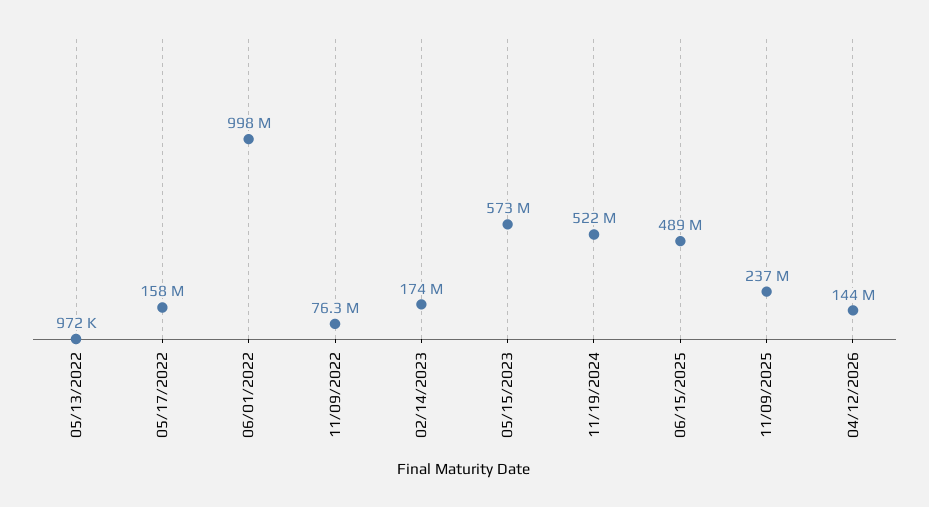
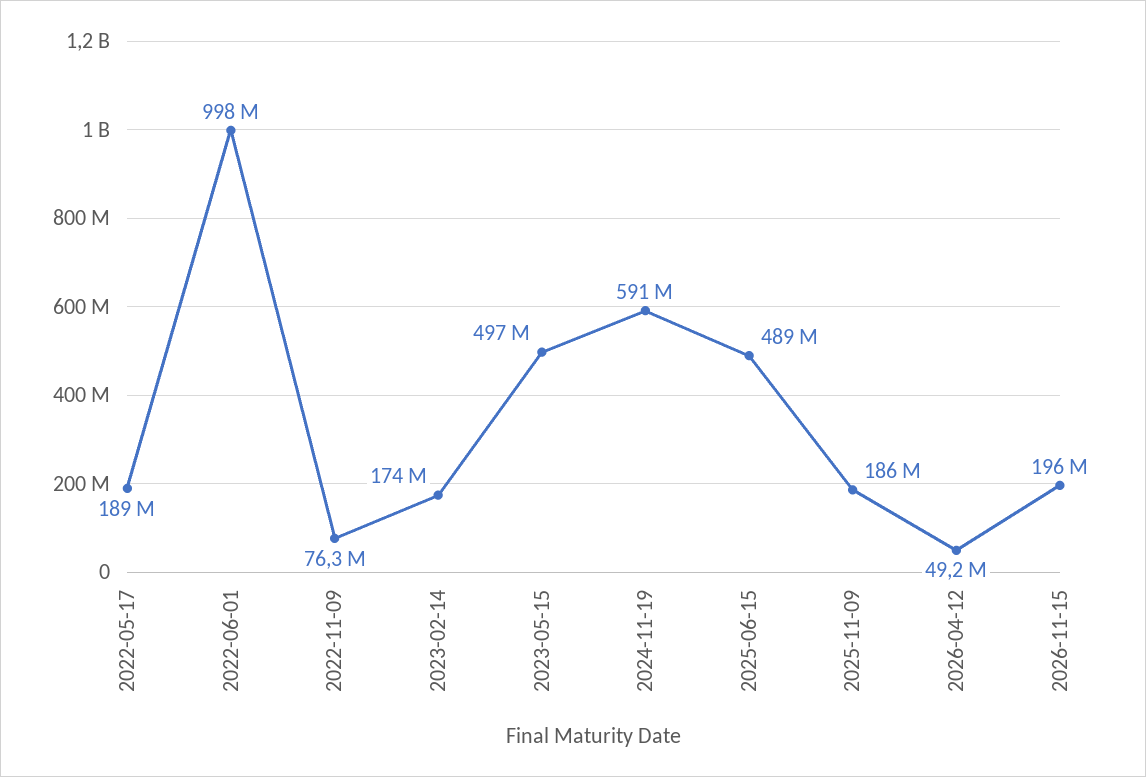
05/13/2022: 972000 -> none
05/17/2022: 158000000 -> 189000000
05/15/2023: 573000000 -> 497000000
11/19/2024: 522000000 -> 591000000
11/09/2025: 237000000 -> 186000000
04/12/2026: 144000000 -> 49200000
2026-11-15: none -> 196000000

